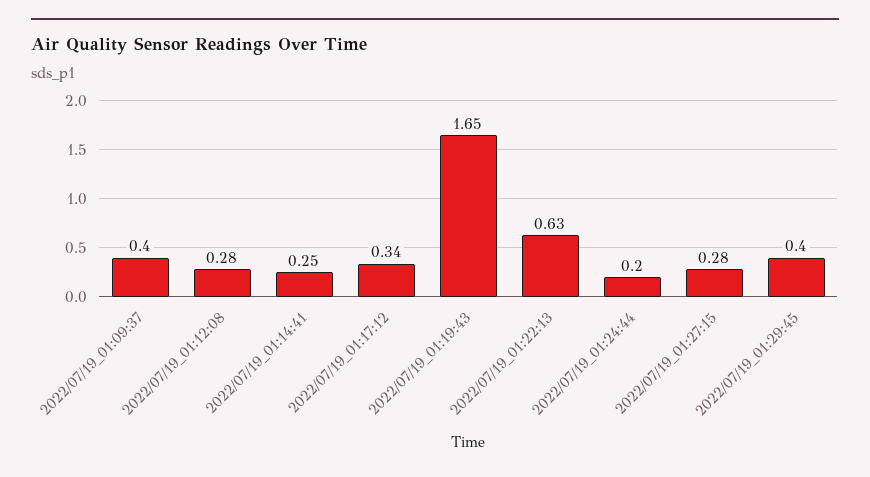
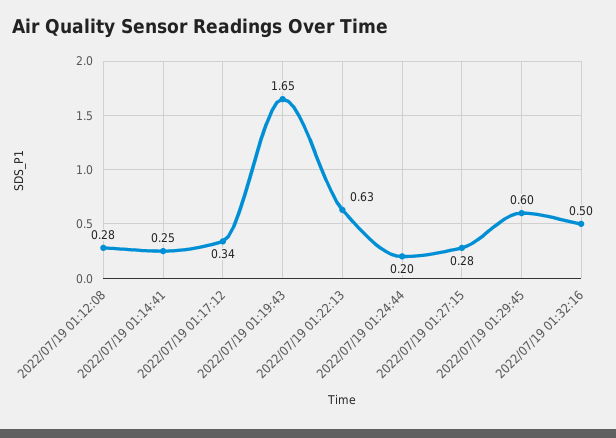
2022/07/19_01:09:37: 0.4 -> none
2022/07/19_01:29:45: 0.4 -> 0.6
2022/07/19 01:32:16: none -> 0.5

